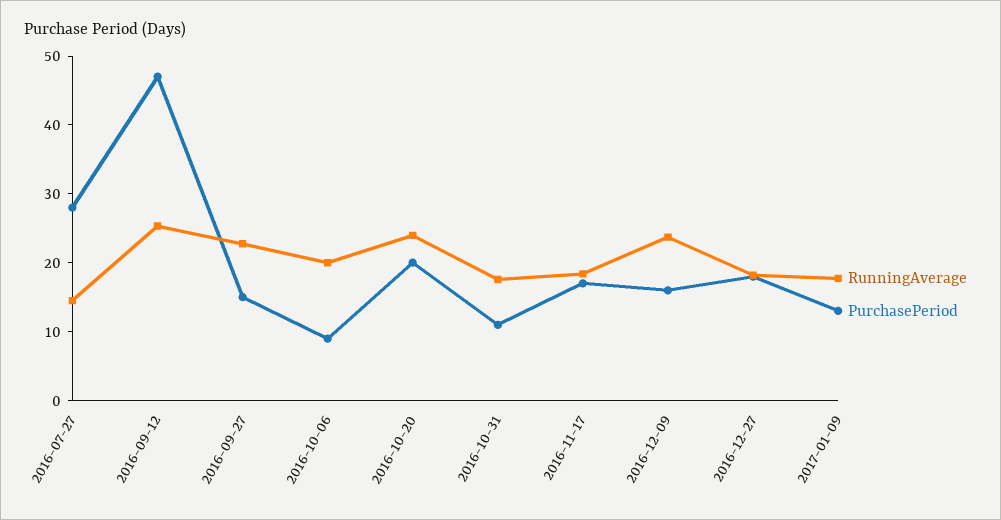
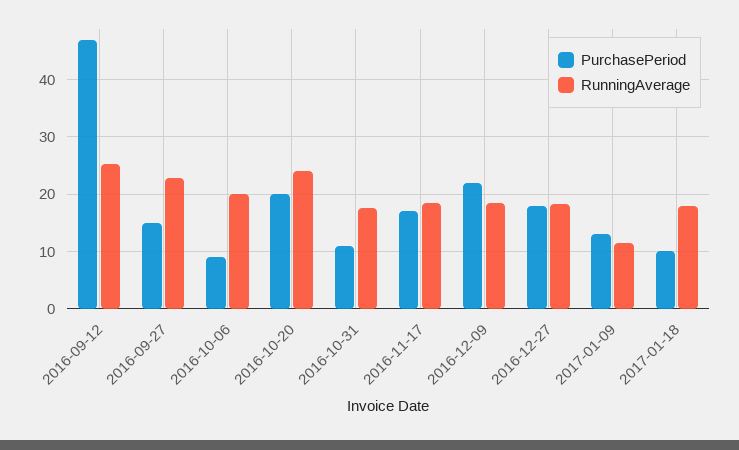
RunningAverage, 2016-07-27: 14 -> none
PurchasePeriod, 2016-07-27: 28 -> none
RunningAverage, 2016-12-09: 24 -> 18
PurchasePeriod, 2016-12-09: 16 -> 22
RunningAverage, 2017-01-09: 18 -> 12
PurchasePeriod, 2017-01-18: none -> 10
RunningAverage, 2017-01-18: none -> 18

